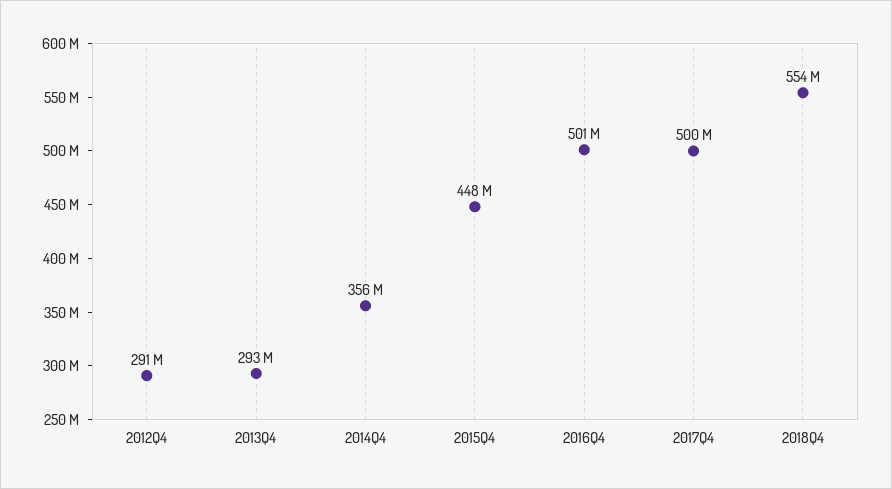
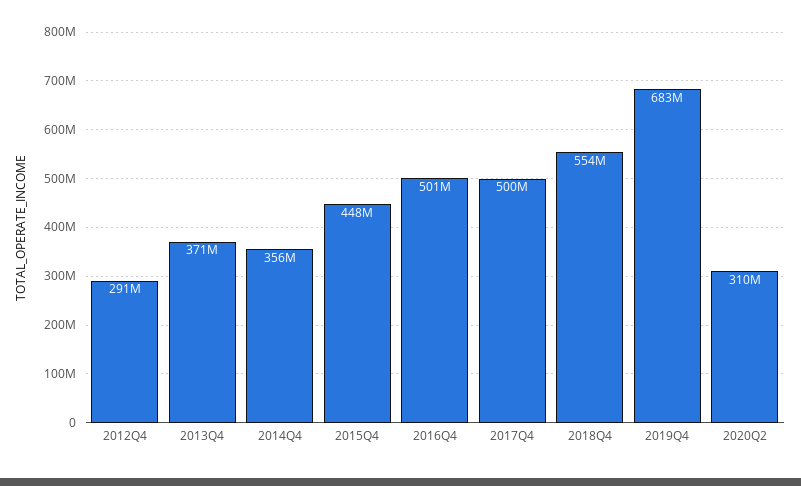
2013Q4: 293000000 -> 371000000
2019Q4: none -> 683000000
2020Q2: none -> 310000000

